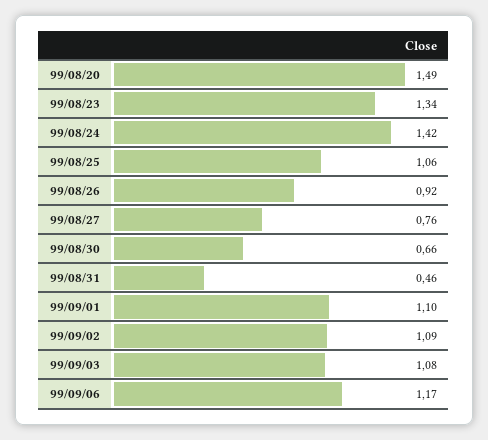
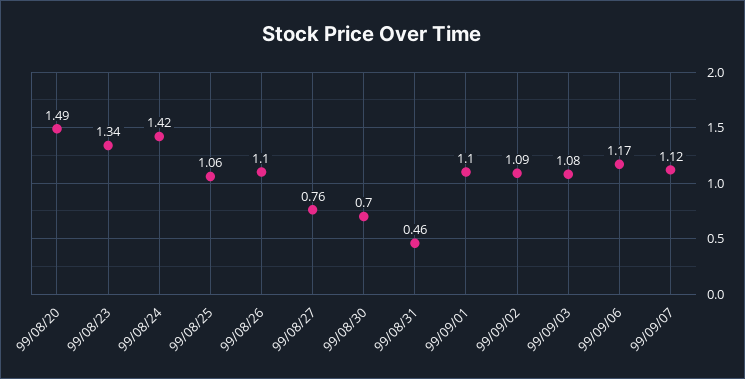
99/08/26: 0.92 -> 1.1
99/08/30: 0.66 -> 0.7
99/09/07: none -> 1.12

